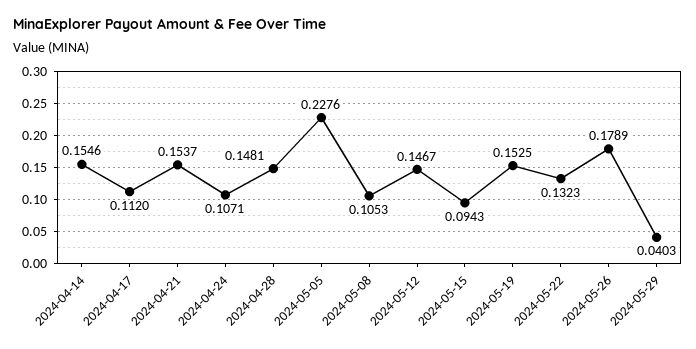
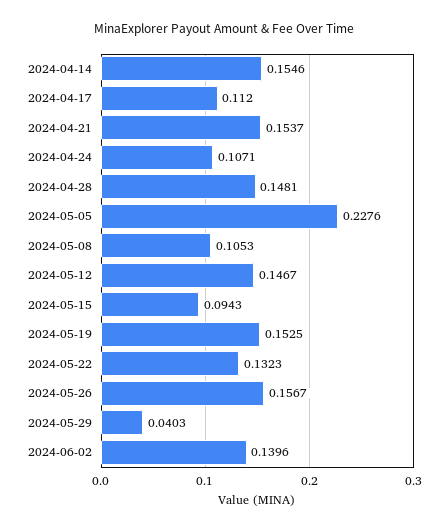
2024-05-26: 0.1789 -> 0.1567
2024-06-02: none -> 0.1396

